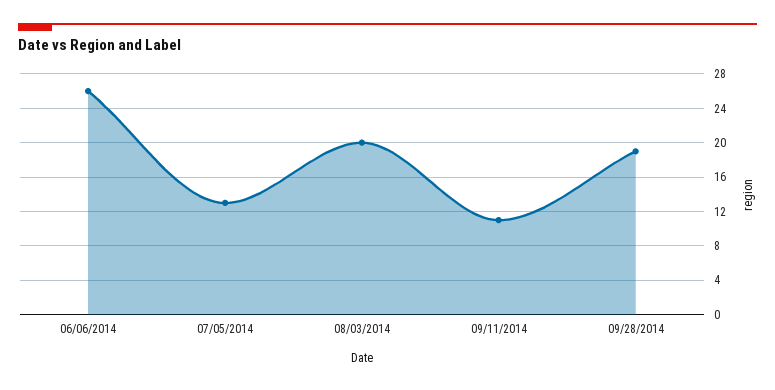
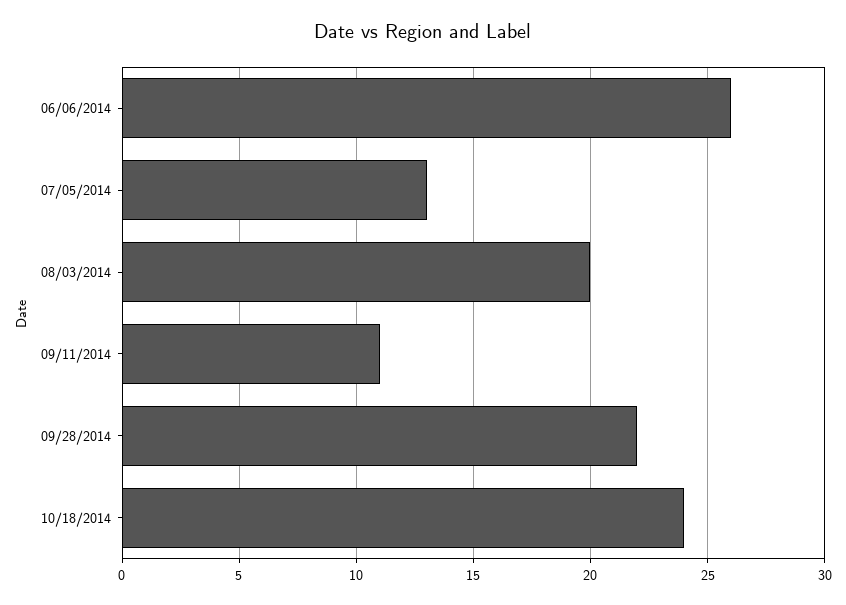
09/28/2014: 19 -> 22
10/18/2014: none -> 24

